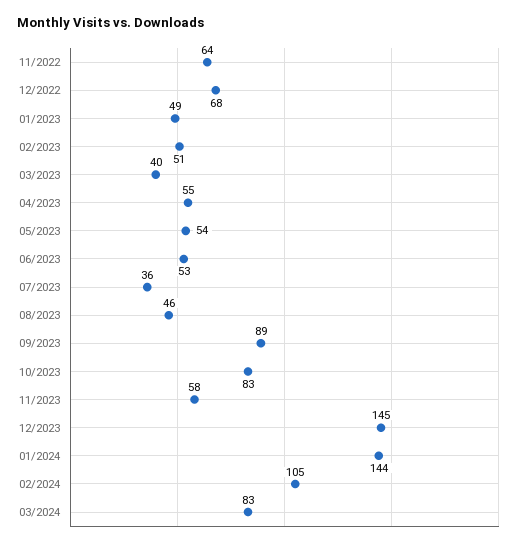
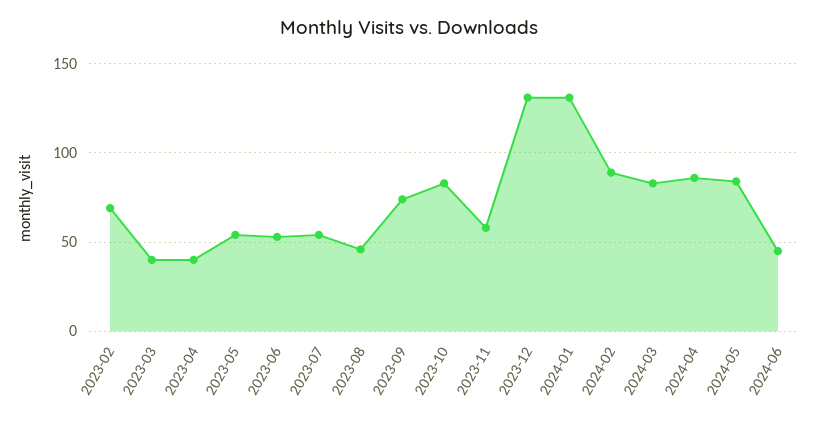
11/2022: 64 -> none
12/2022: 68 -> none
01/2023: 49 -> none
02/2023: 51 -> 70
04/2023: 55 -> 40
07/2023: 36 -> 55
09/2023: 89 -> 75
12/2023: 145 -> 130
01/2024: 144 -> 130
02/2024: 105 -> 90
2024-04: none -> 85
2024-05: none -> 85
2024-06: none -> 45

